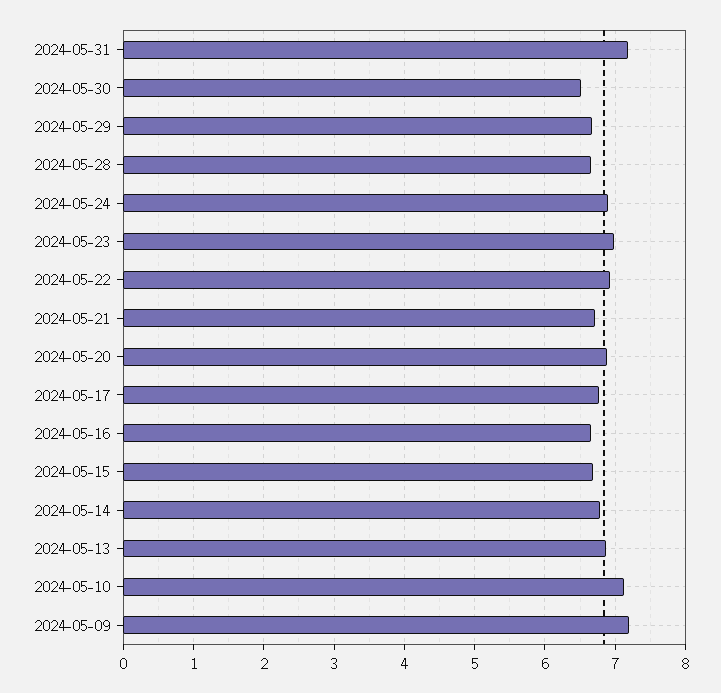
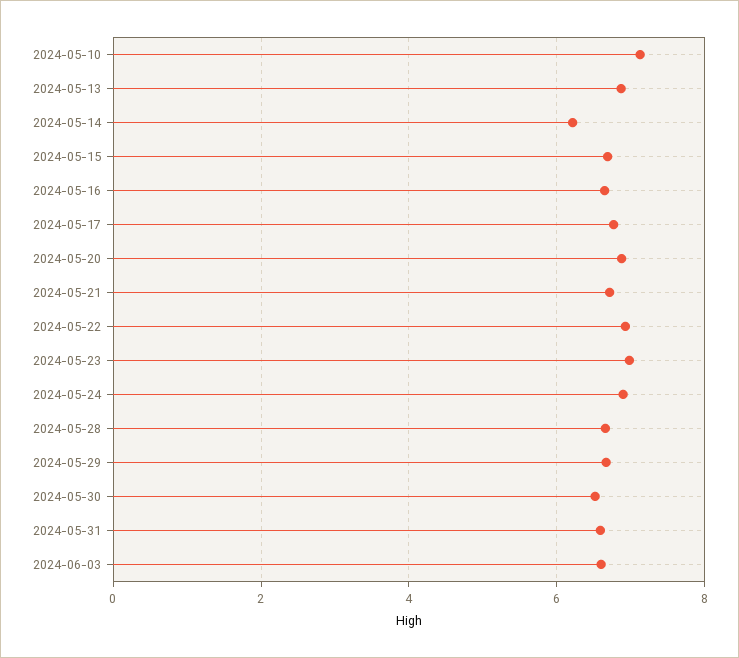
2024-05-31: 7.2 -> 6.6
2024-05-14: 6.8 -> 6.2
2024-05-09: 7.2 -> none
2024-06-03: none -> 6.6

